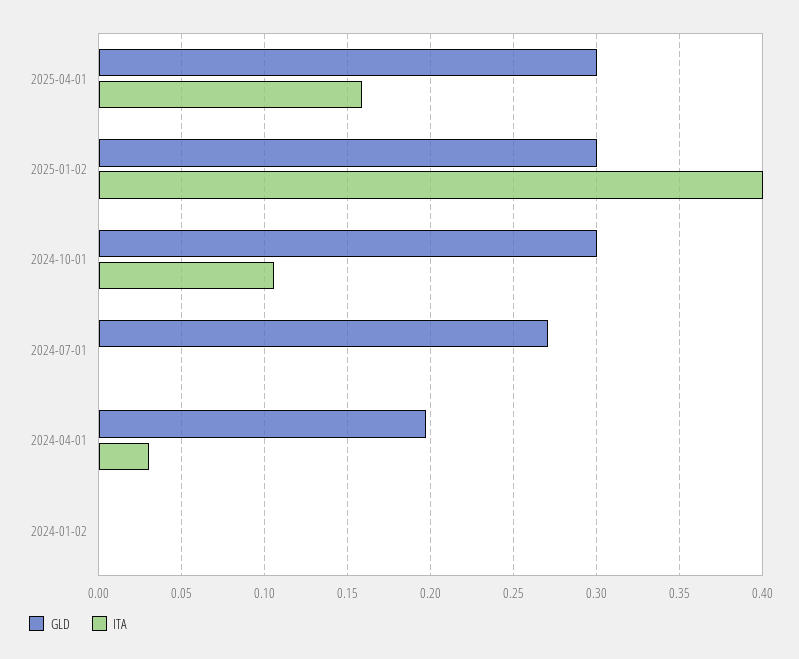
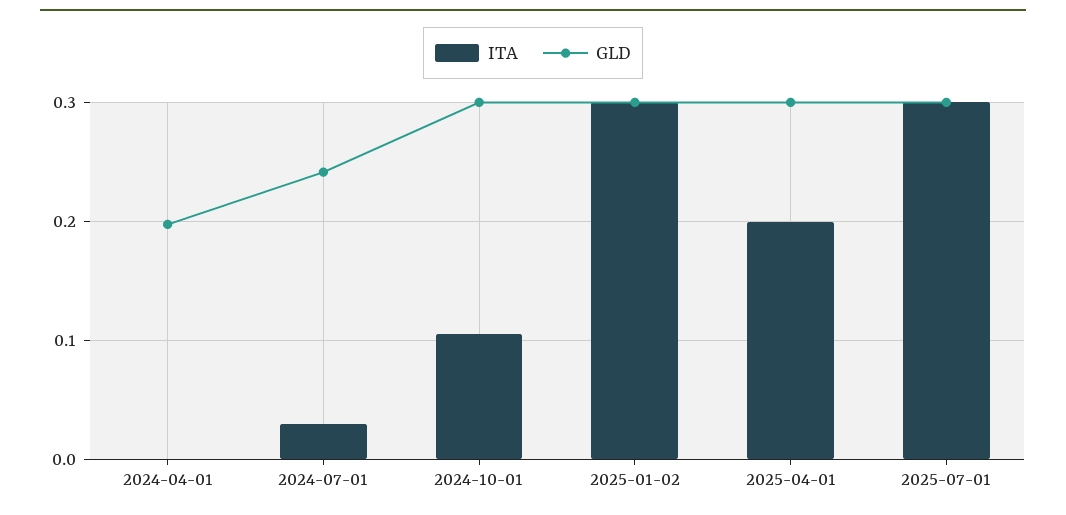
ITA, 2025-04-01: 0.16 -> 0.2
ITA, 2025-01-02: 0.4 -> 0.3
GLD, 2024-07-01: 0.27 -> 0.24
ITA, 2024-07-01: 0 -> 0.03
ITA, 2024-04-01: 0.03 -> 0
GLD, 2024-01-02: 0 -> none
ITA, 2024-01-02: 0 -> none
ITA, 2025-07-01: none -> 0.3
GLD, 2025-07-01: none -> 0.3

